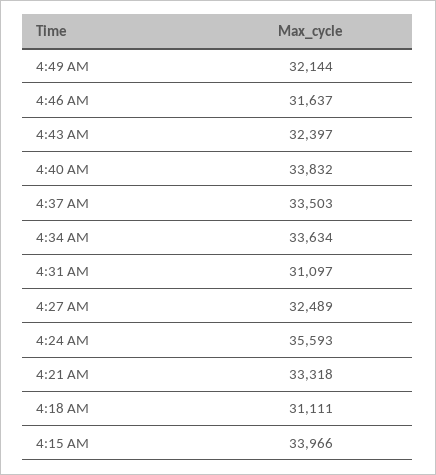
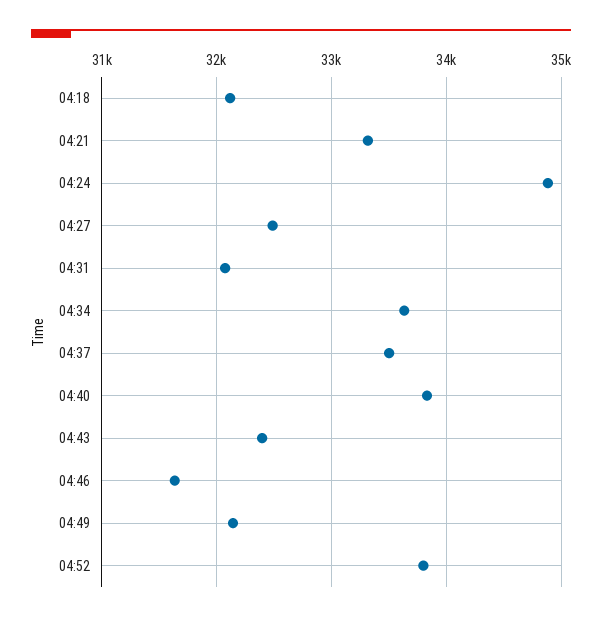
4:31 AM: 31097 -> 32100
4:24 AM: 35593 -> 34900
4:18 AM: 31111 -> 32100
4:15 AM: 33966 -> none
04:52: none -> 33800

